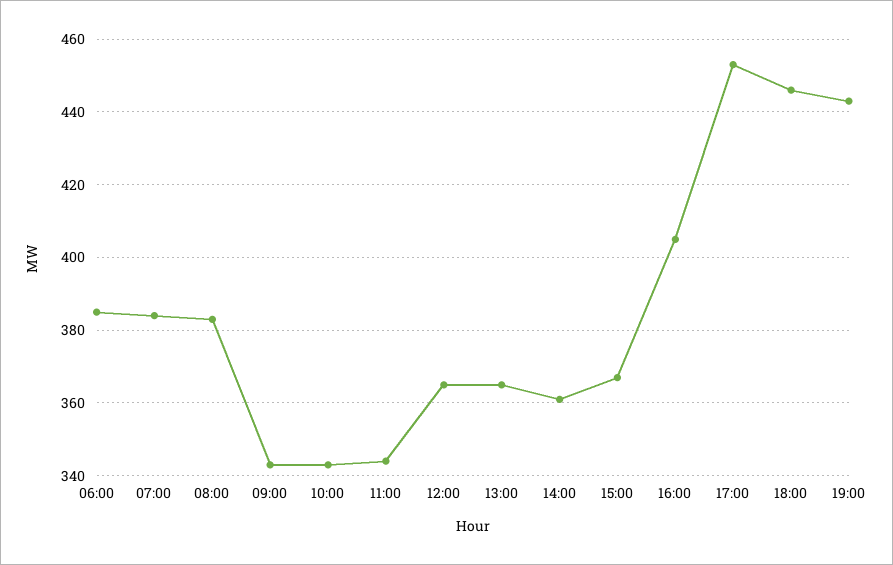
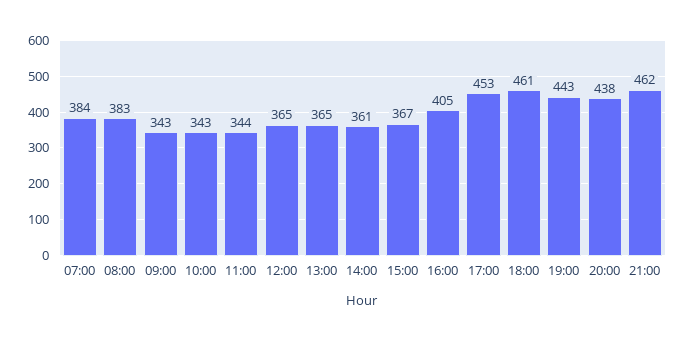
06:00: 385 -> none
18:00: 445 -> 461
20:00: none -> 438
21:00: none -> 462

